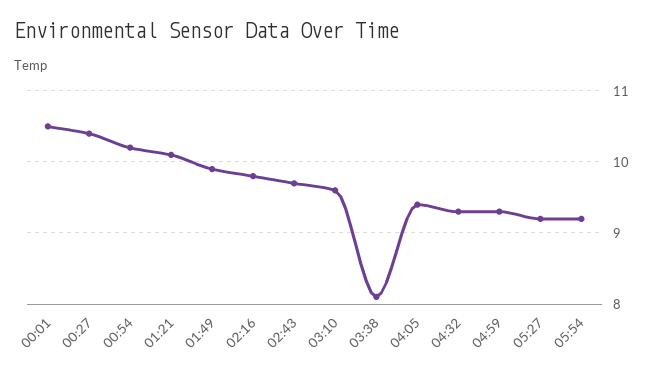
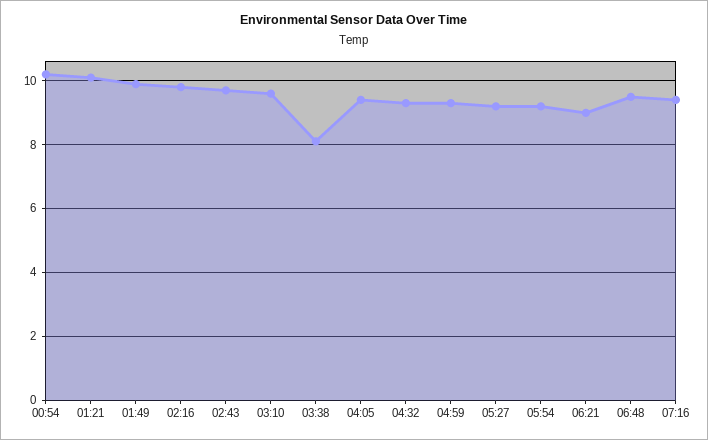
00:01: 10.5 -> none
00:27: 10.4 -> none
06:21: none -> 9
06:48: none -> 9.5
07:16: none -> 9.5

